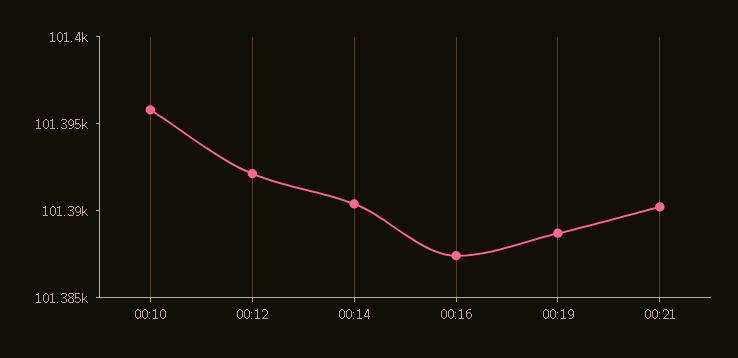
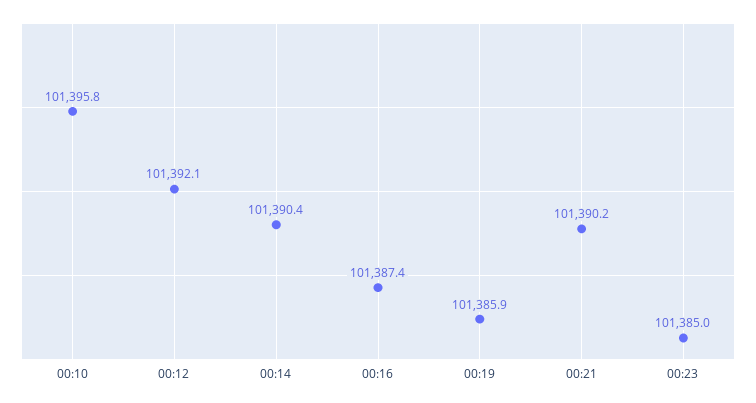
00:19: 101389 -> 101385.9
00:23: none -> 101385

